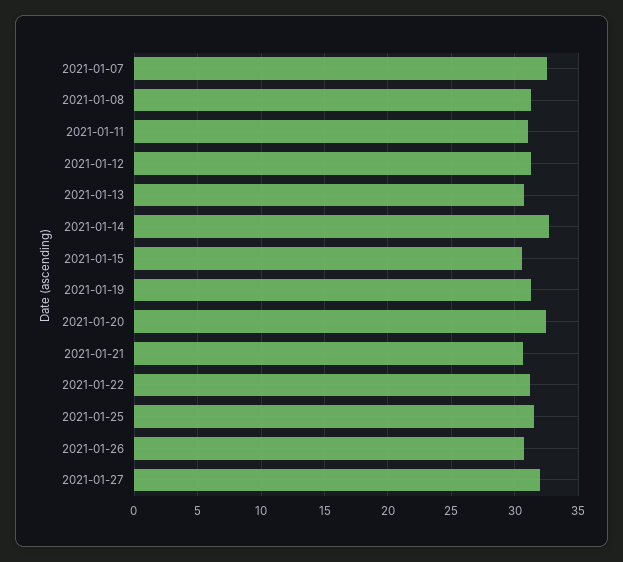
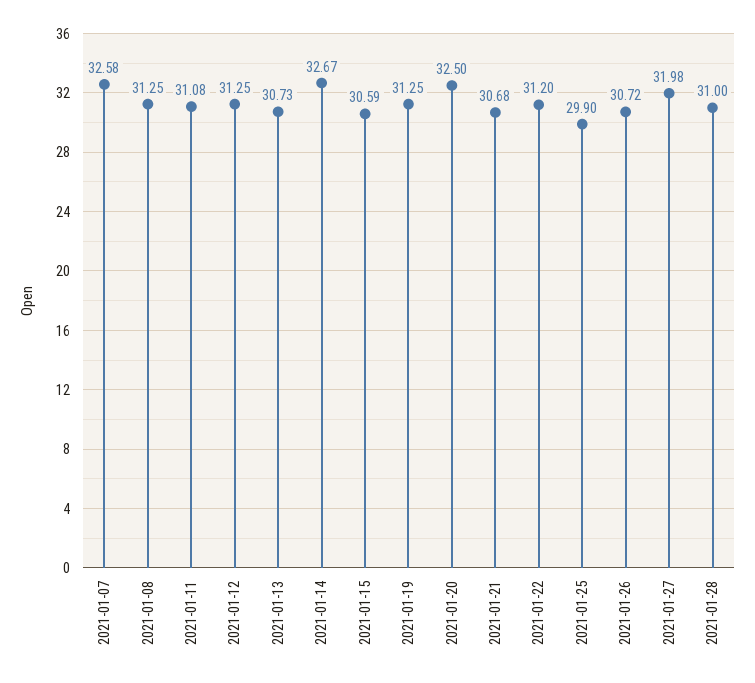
2021-01-25: 31.5 -> 29.9
2021-01-28: none -> 31

